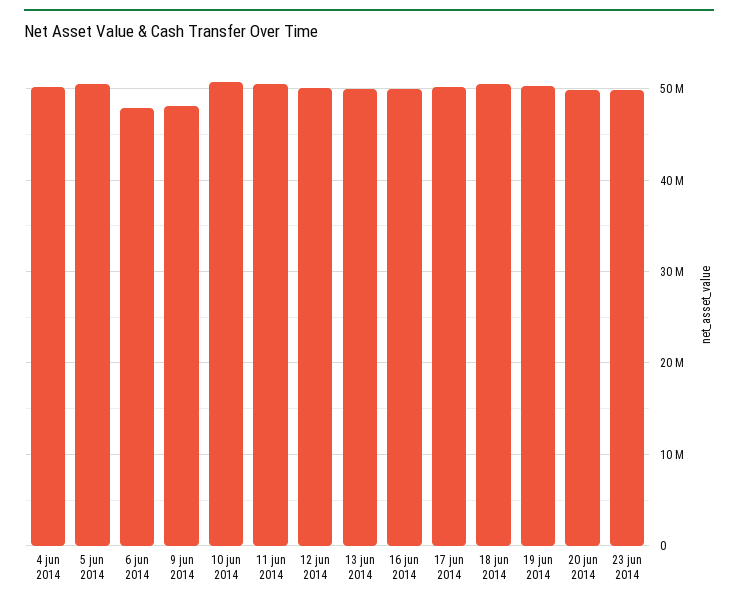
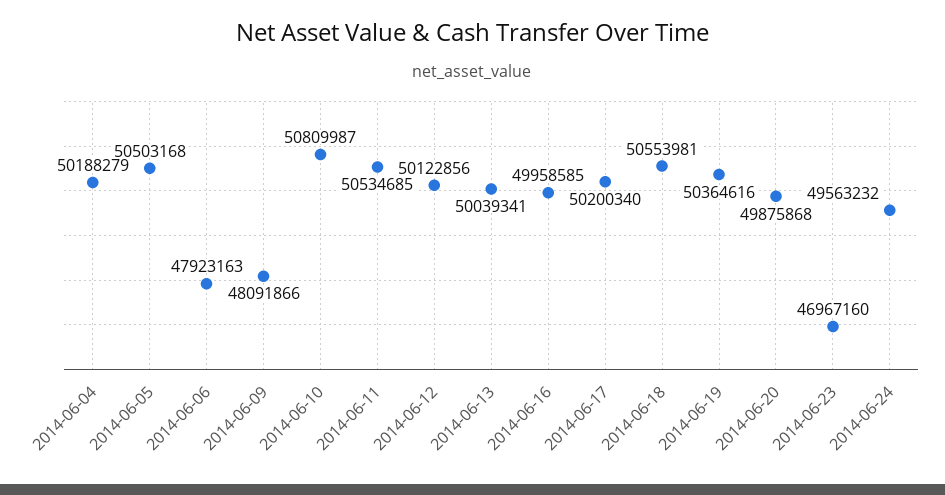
23 jun 2014: 50000000 -> 46967160
2014-06-24: none -> 49563232

